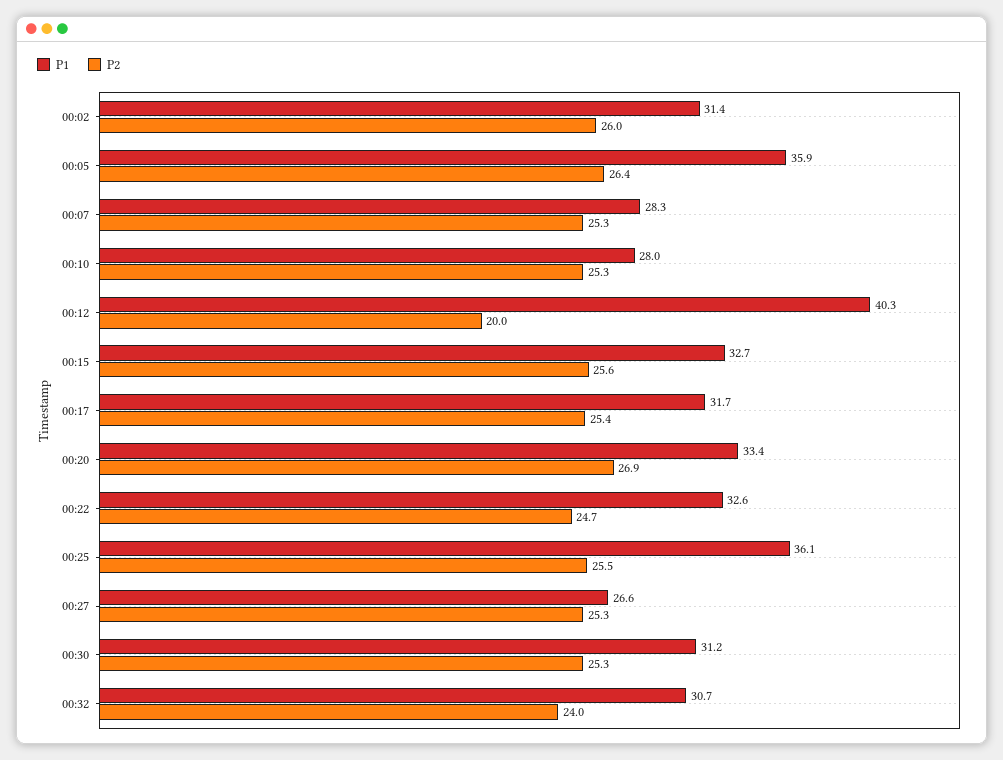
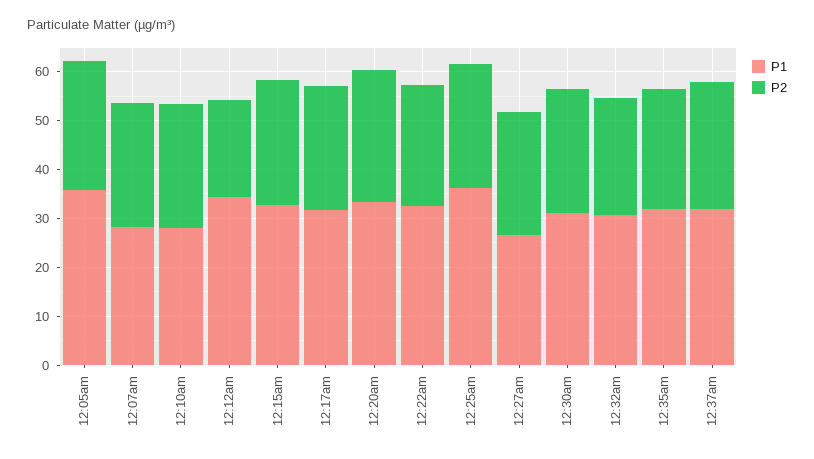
P1, 00:02: 31.4 -> none
P2, 00:02: 26 -> none
P1, 00:12: 40.3 -> 34
P1, 12:35am: none -> 32
P2, 12:35am: none -> 24
P1, 12:37am: none -> 32
P2, 12:37am: none -> 26

